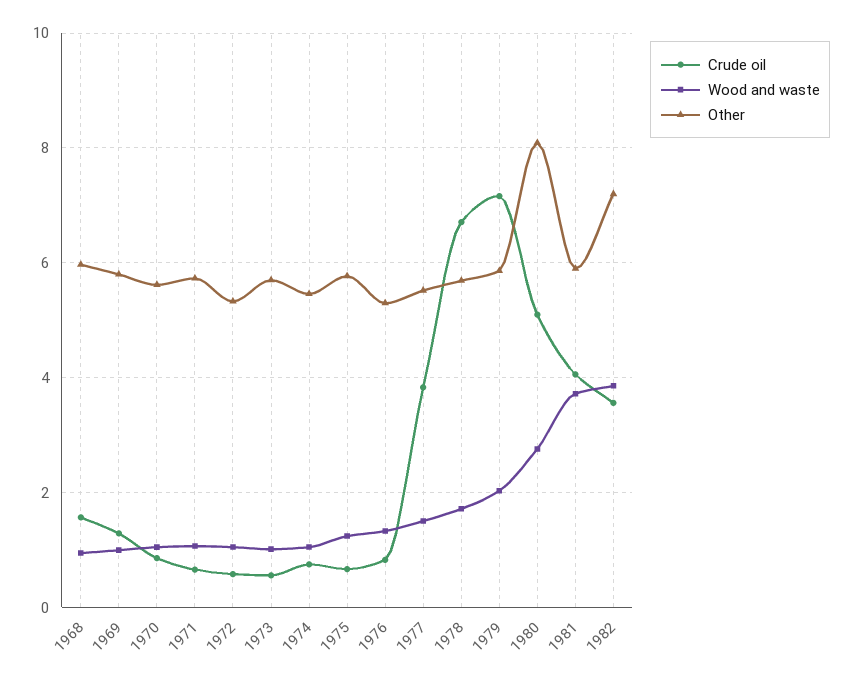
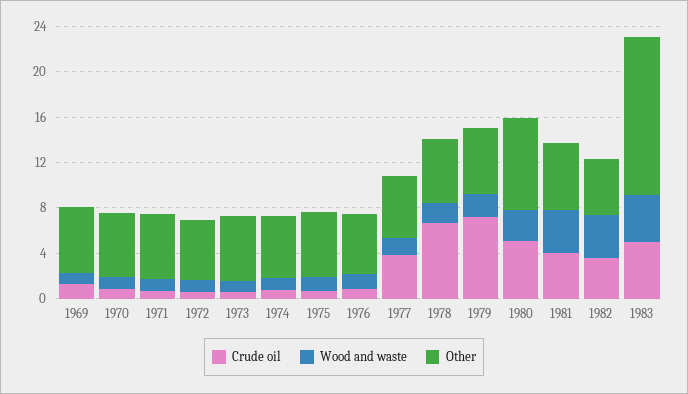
Crude oil, 1968: 1.6 -> none
Wood and waste, 1968: 1 -> none
Other, 1968: 6 -> none
Other, 1982: 7.2 -> 5
Crude oil, 1983: none -> 5
Wood and waste, 1983: none -> 4
Other, 1983: none -> 14

